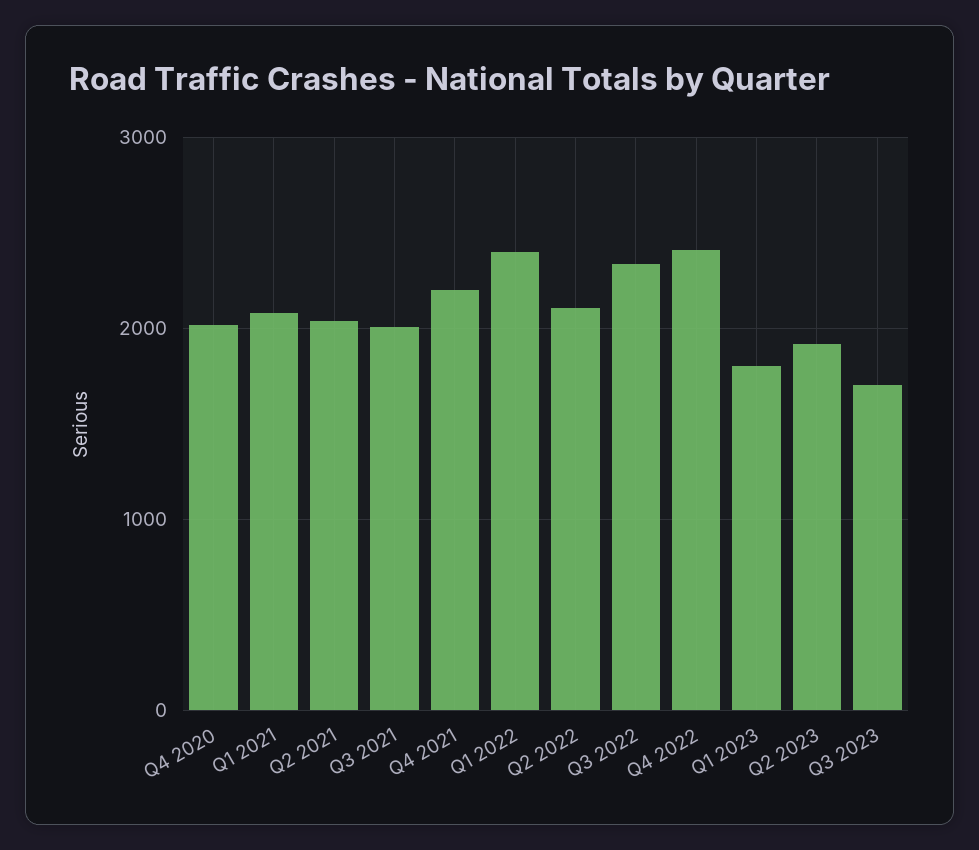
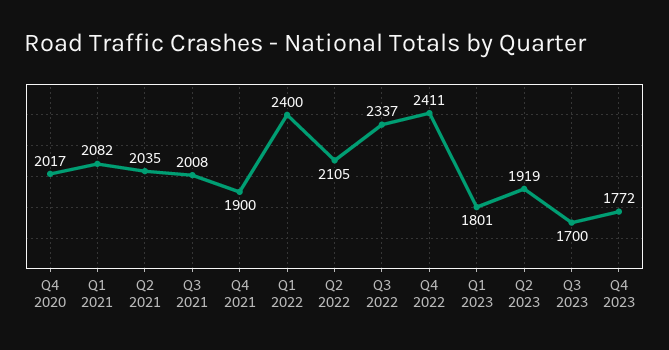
Q4 2021: 2200 -> 1900
Q4 2023: none -> 1772

